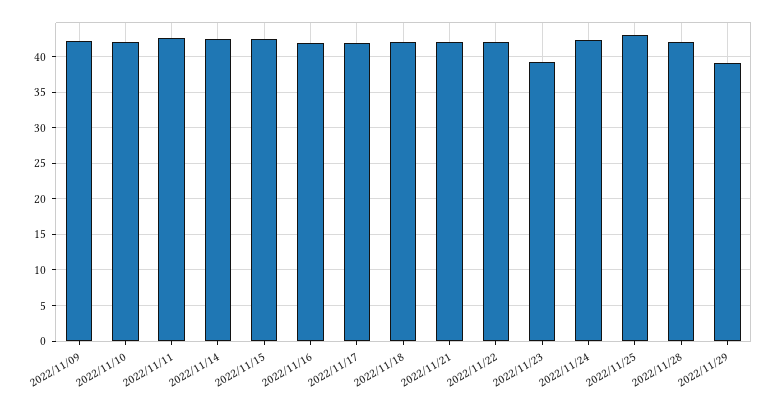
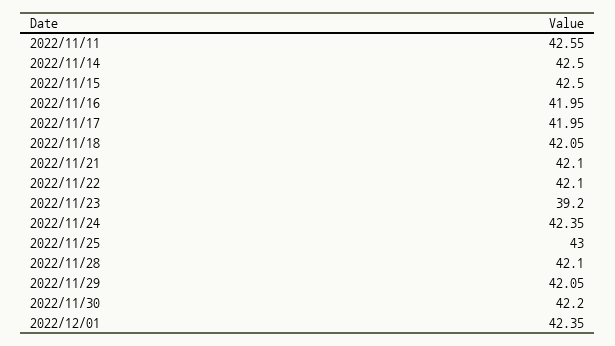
2022/11/09: 42 -> none
2022/11/10: 42 -> none
2022/11/29: 39 -> 42.05
2022/11/30: none -> 42.2
2022/12/01: none -> 42.35

